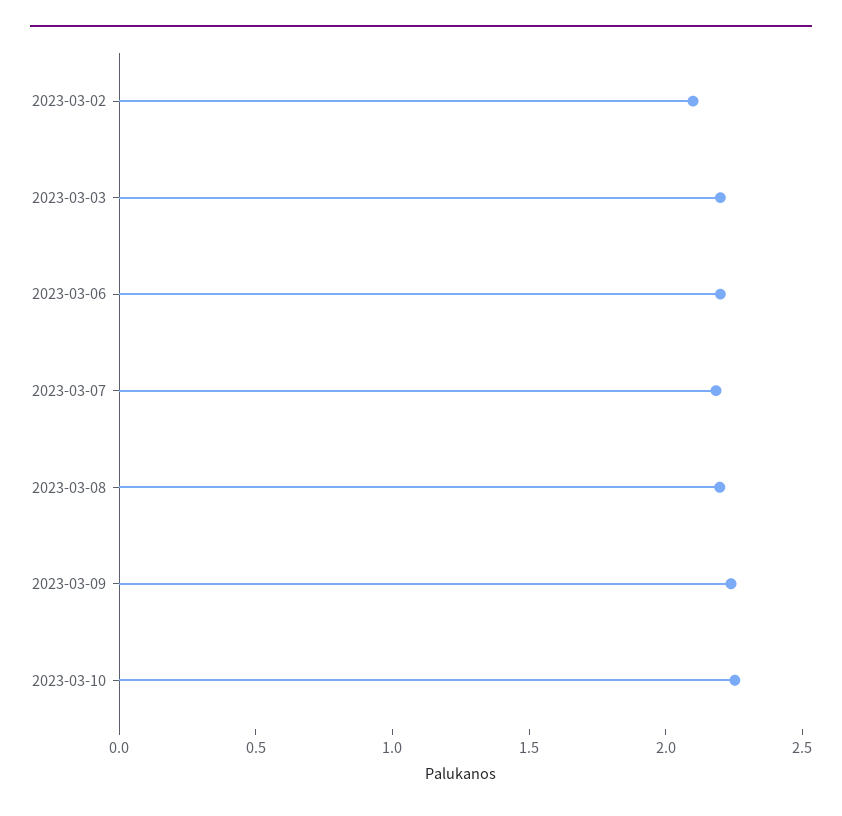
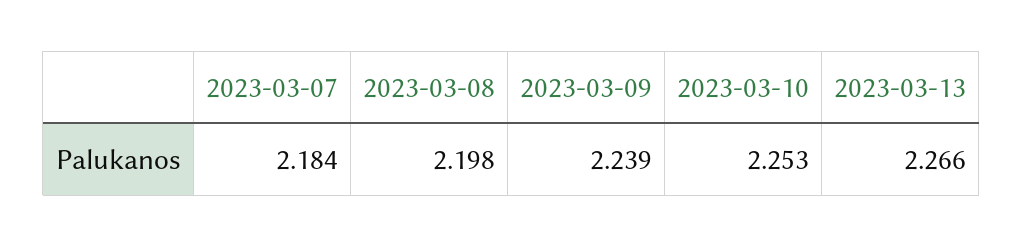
2023-03-02: 2.1 -> none
2023-03-03: 2.2 -> none
2023-03-06: 2.2 -> none
2023-03-13: none -> 2.266

